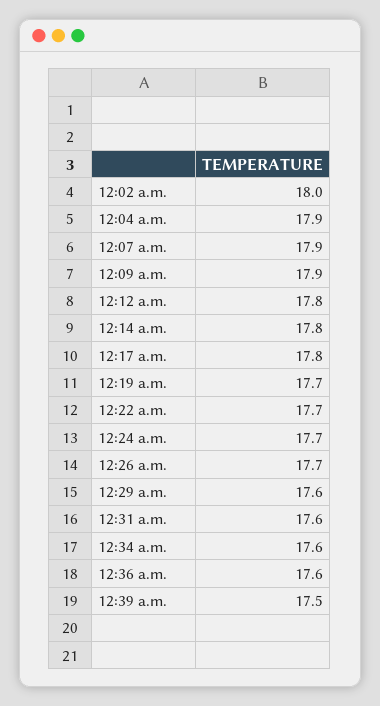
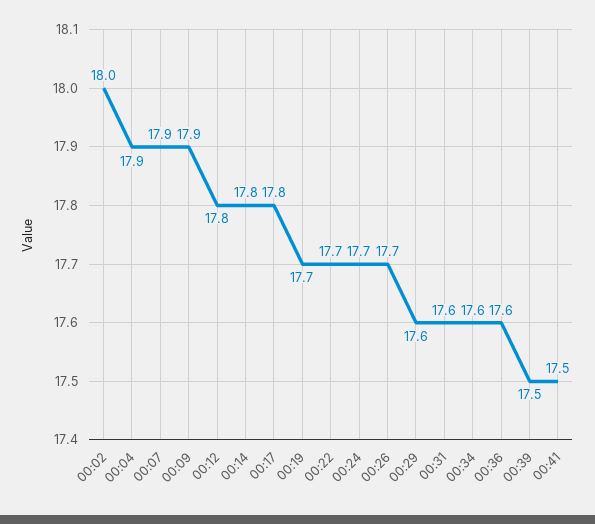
00:41: none -> 17.5

